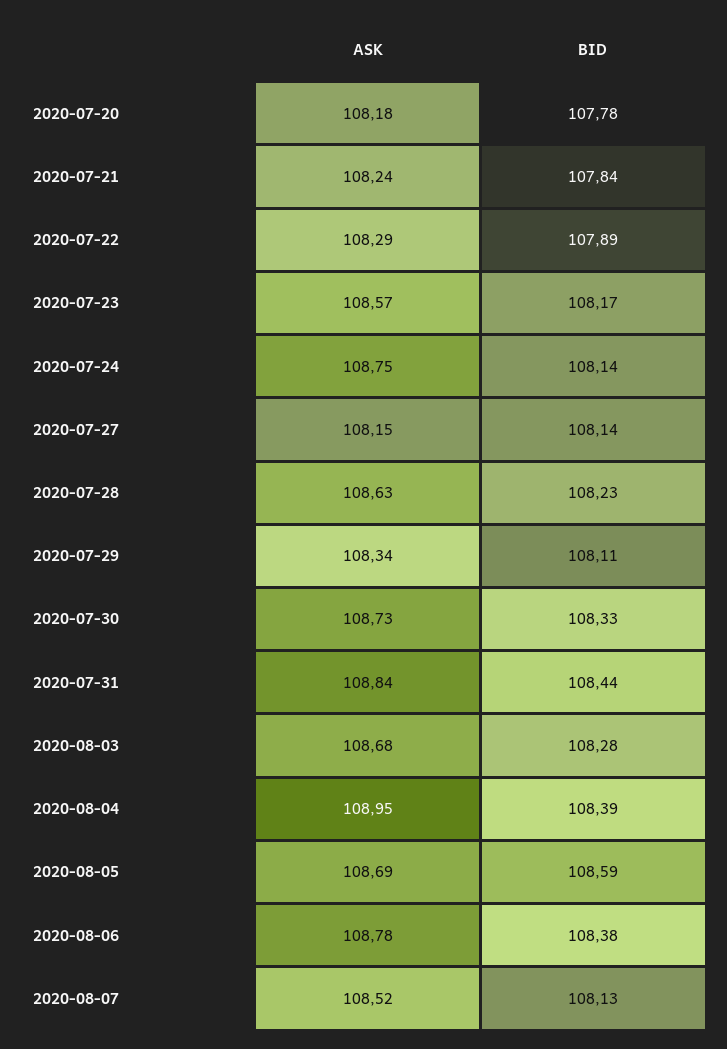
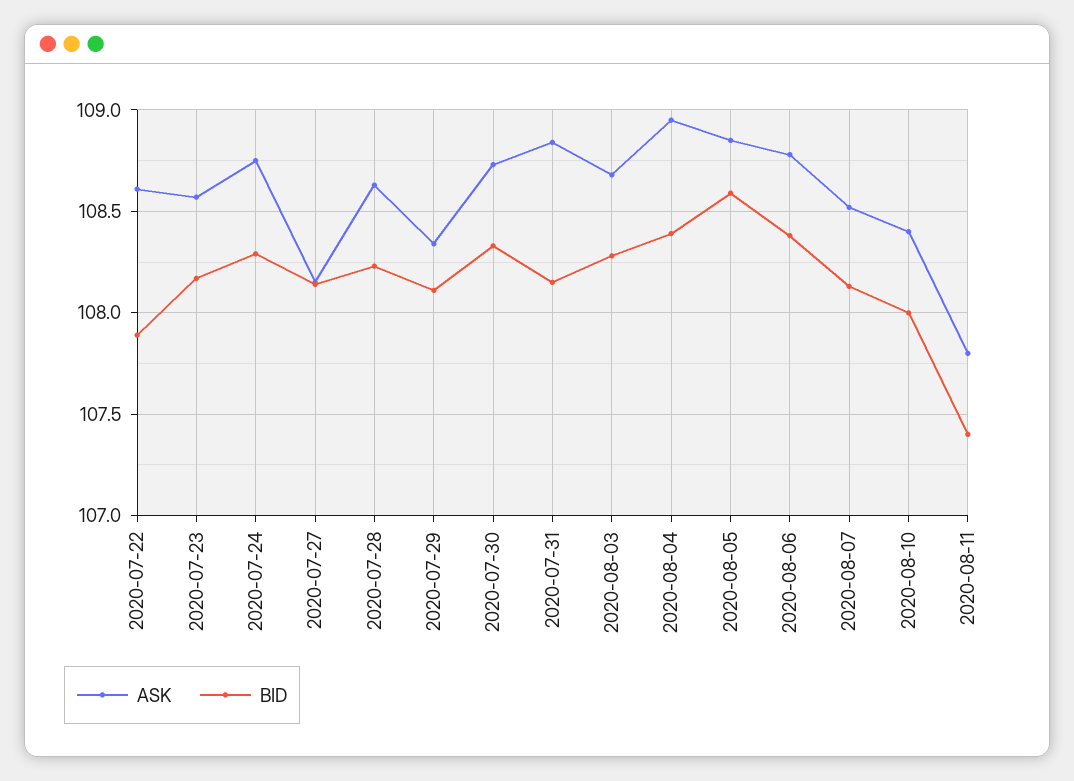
ASK, 2020-07-20: 108.18 -> none
BID, 2020-07-20: 107.78 -> none
ASK, 2020-07-21: 108.24 -> none
BID, 2020-07-21: 107.84 -> none
ASK, 2020-07-22: 108.29 -> 108.6
BID, 2020-07-24: 108.14 -> 108.3
BID, 2020-07-31: 108.44 -> 108.15
ASK, 2020-08-05: 108.69 -> 108.85
ASK, 2020-08-10: none -> 108.4
BID, 2020-08-10: none -> 108
ASK, 2020-08-11: none -> 107.8
BID, 2020-08-11: none -> 107.4

